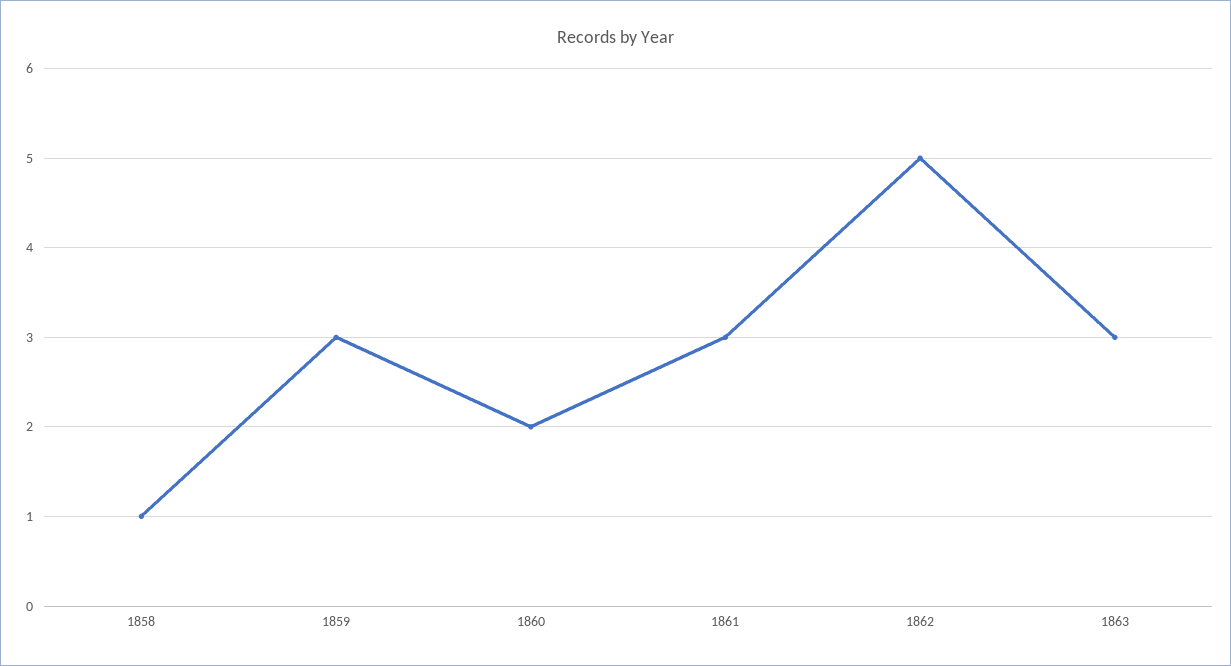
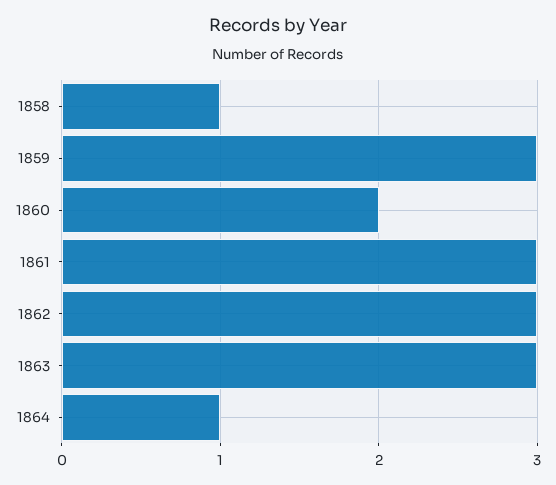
1862: 5 -> 3
1864: none -> 1

